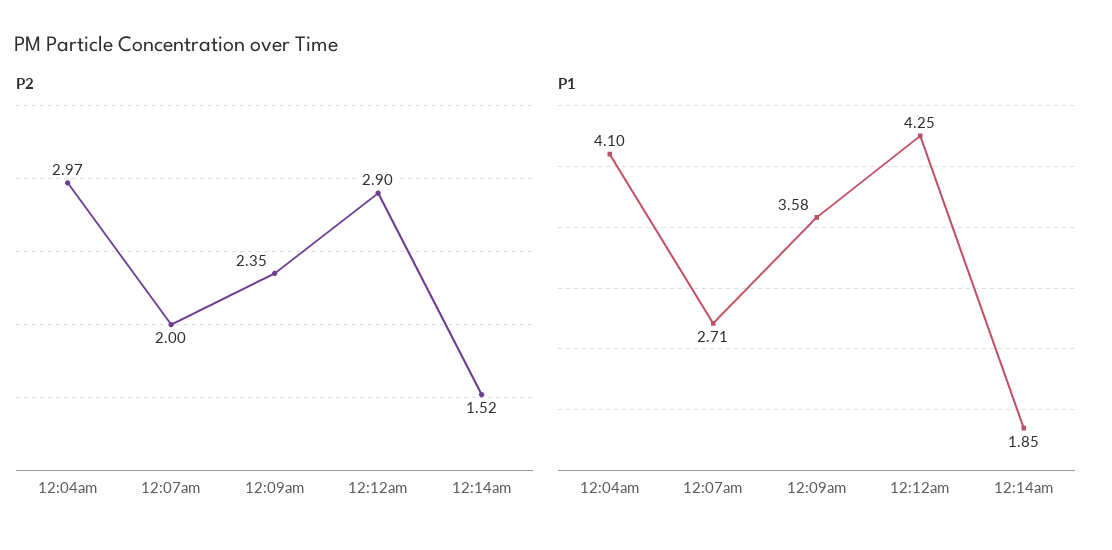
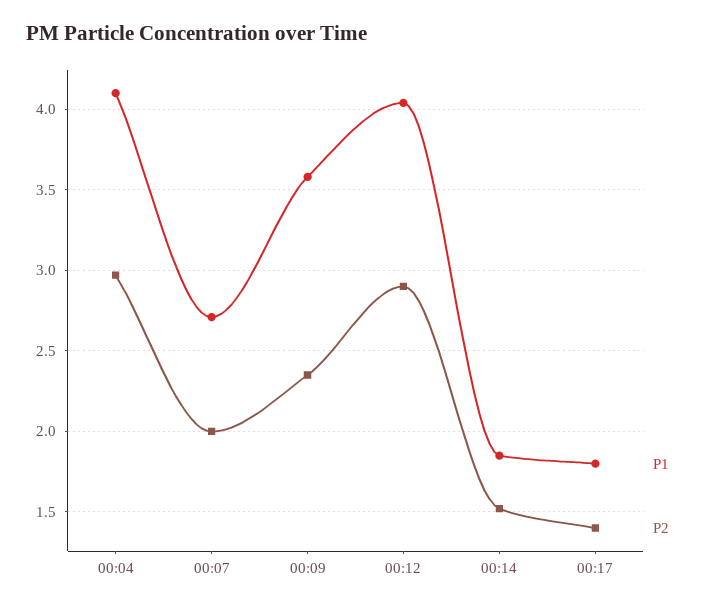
P1, 12:12am: 4.25 -> 4.05
P1, 00:17: none -> 1.8
P2, 00:17: none -> 1.4

